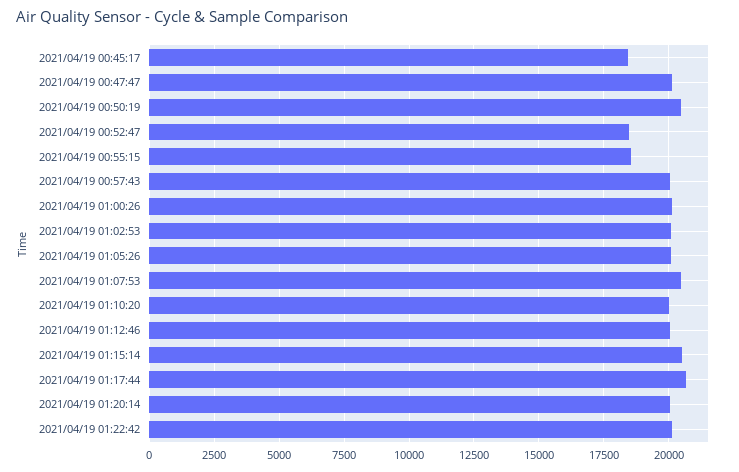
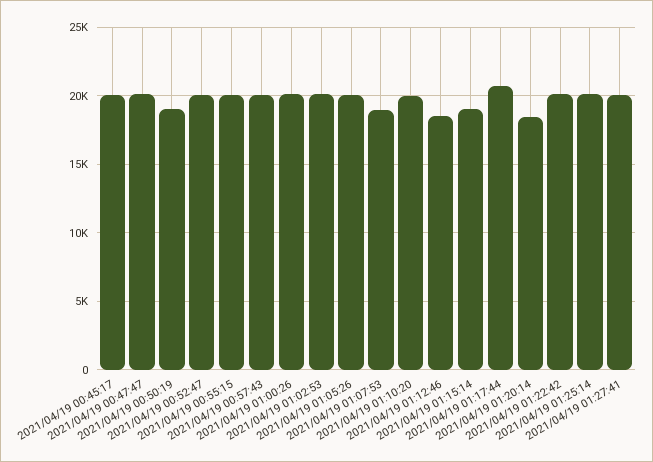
2021/04/19 00:45:17: 18500 -> 20000
2021/04/19 00:50:19: 20500 -> 19000
2021/04/19 00:52:47: 18500 -> 20000
2021/04/19 00:55:15: 18500 -> 20000
2021/04/19 01:07:53: 20500 -> 19000
2021/04/19 01:12:46: 20000 -> 18500
2021/04/19 01:15:14: 20500 -> 19000
2021/04/19 01:20:14: 20000 -> 18500
2021/04/19 01:25:14: none -> 20000
2021/04/19 01:27:41: none -> 20000

